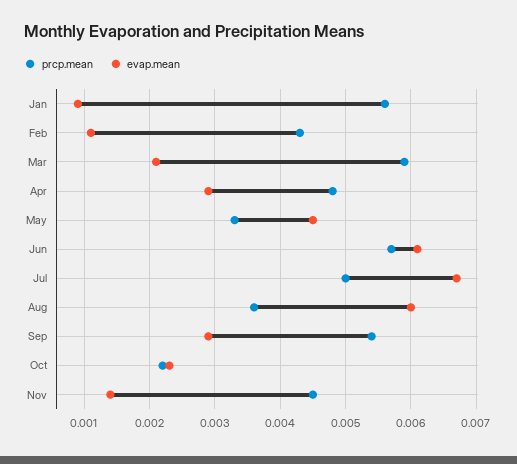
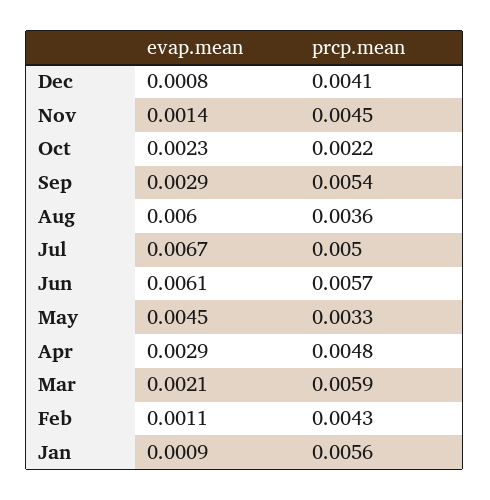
evap.mean, Dec: none -> 0.0008
prcp.mean, Dec: none -> 0.0041

